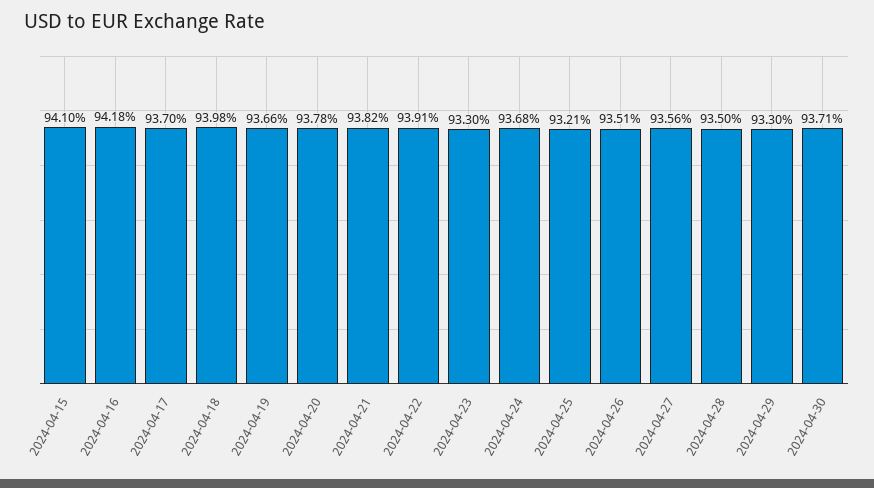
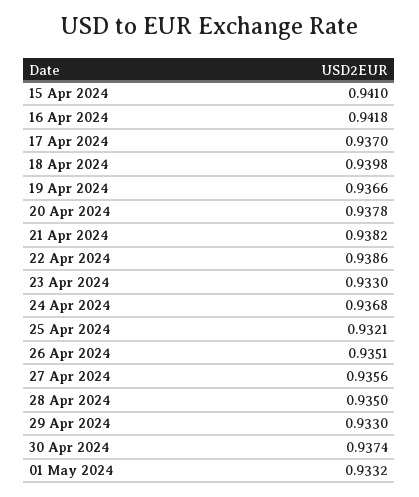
2024-04-22: 0.9391 -> 0.9386
2024-04-30: 0.9371 -> 0.9374
01 May 2024: none -> 0.9332

